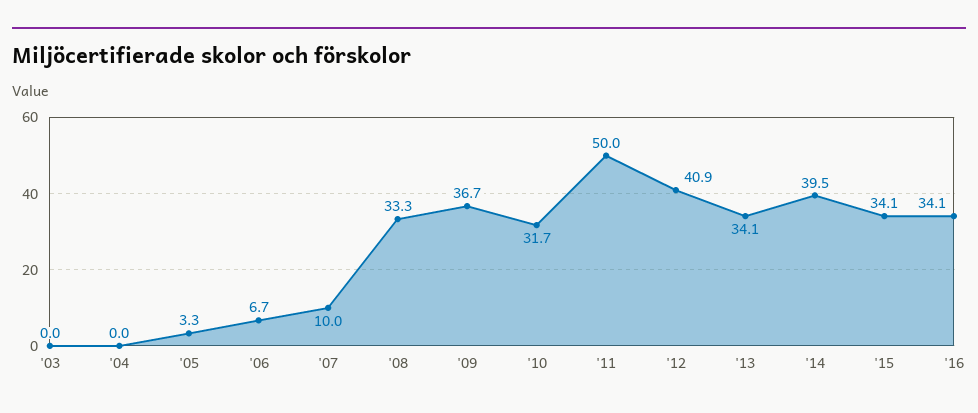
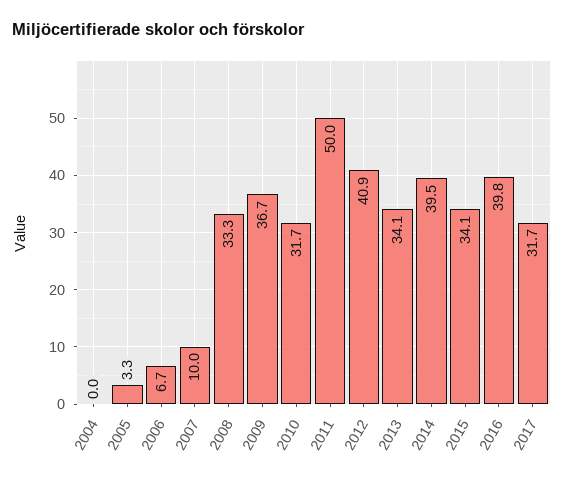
'03: 0 -> none
'16: 34.1 -> 39.8
2017: none -> 31.7

